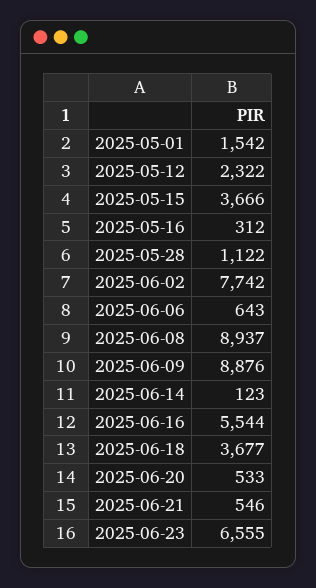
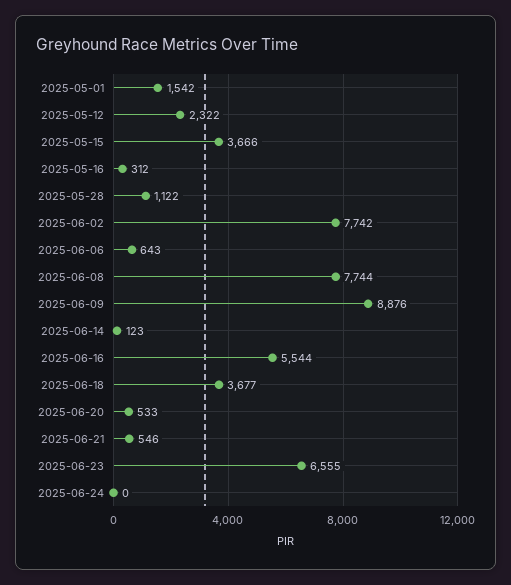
2025-06-08: 8937 -> 7744
2025-06-24: none -> 0

